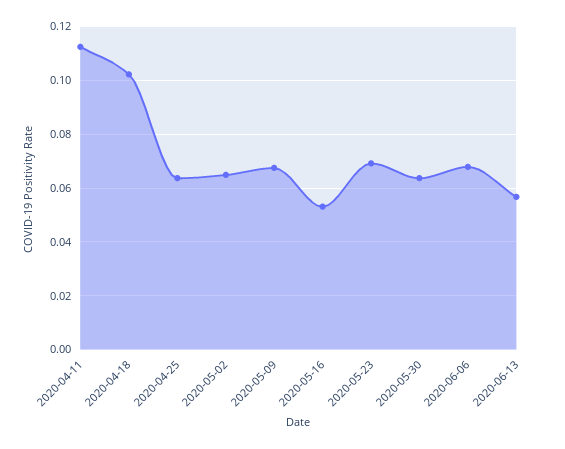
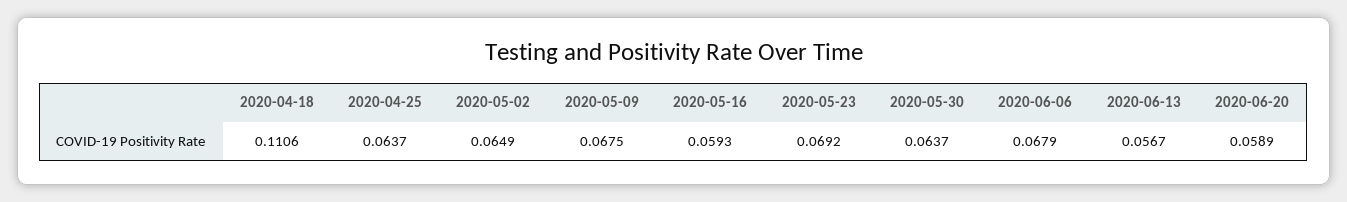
2020-04-11: 0.1125 -> none
2020-04-18: 0.1025 -> 0.1106
2020-05-16: 0.0525 -> 0.0593
2020-06-20: none -> 0.0589

